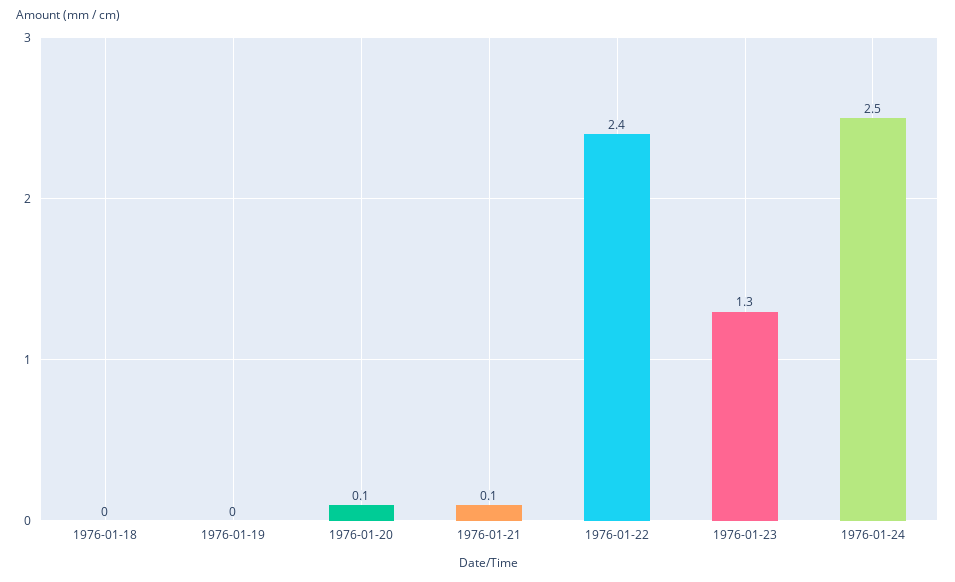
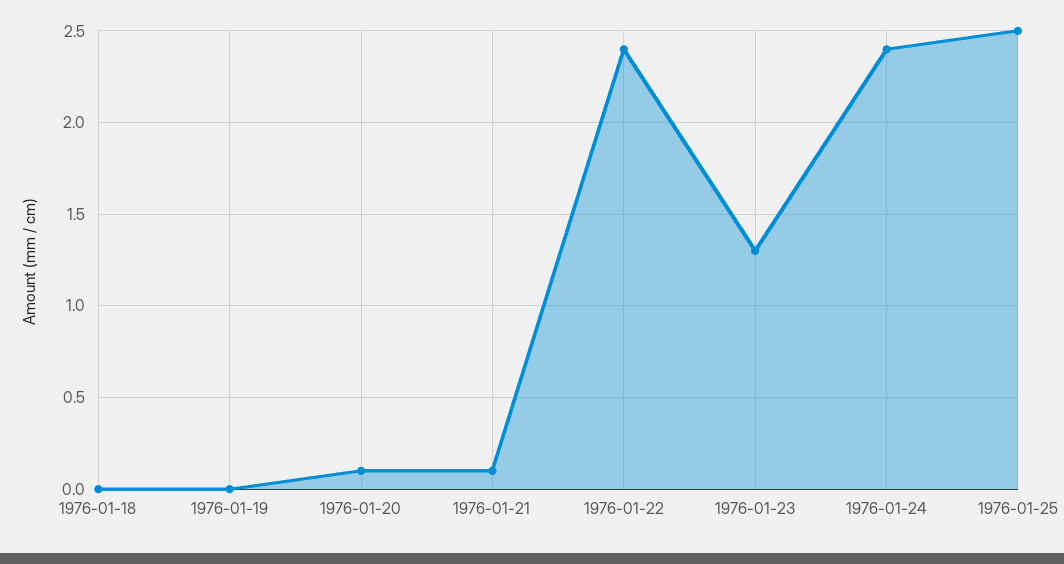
1976-01-24: 2.5 -> 2.4
1976-01-25: none -> 2.5

